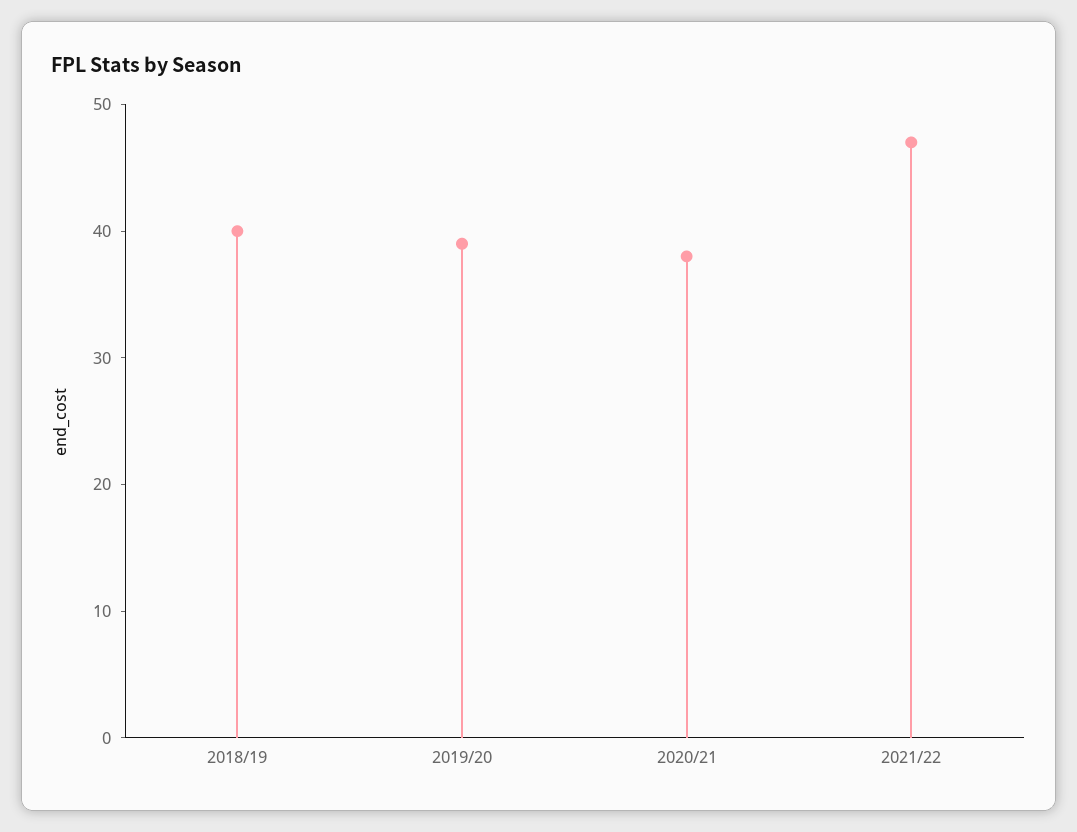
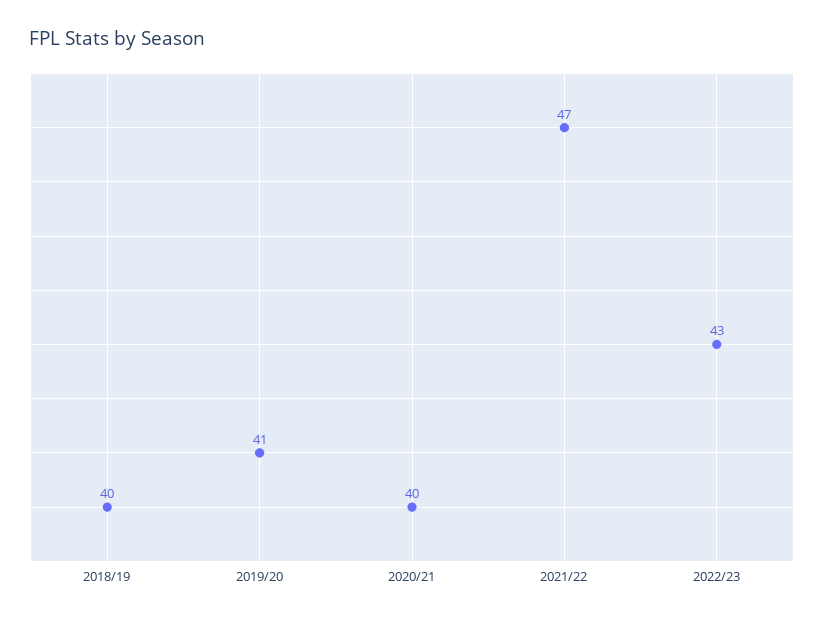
2019/20: 39 -> 41
2020/21: 38 -> 40
2022/23: none -> 43

